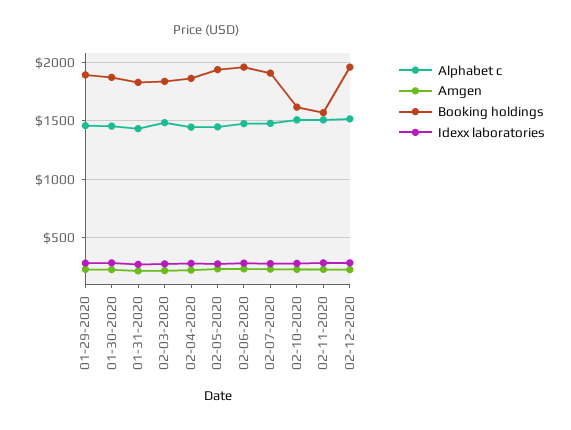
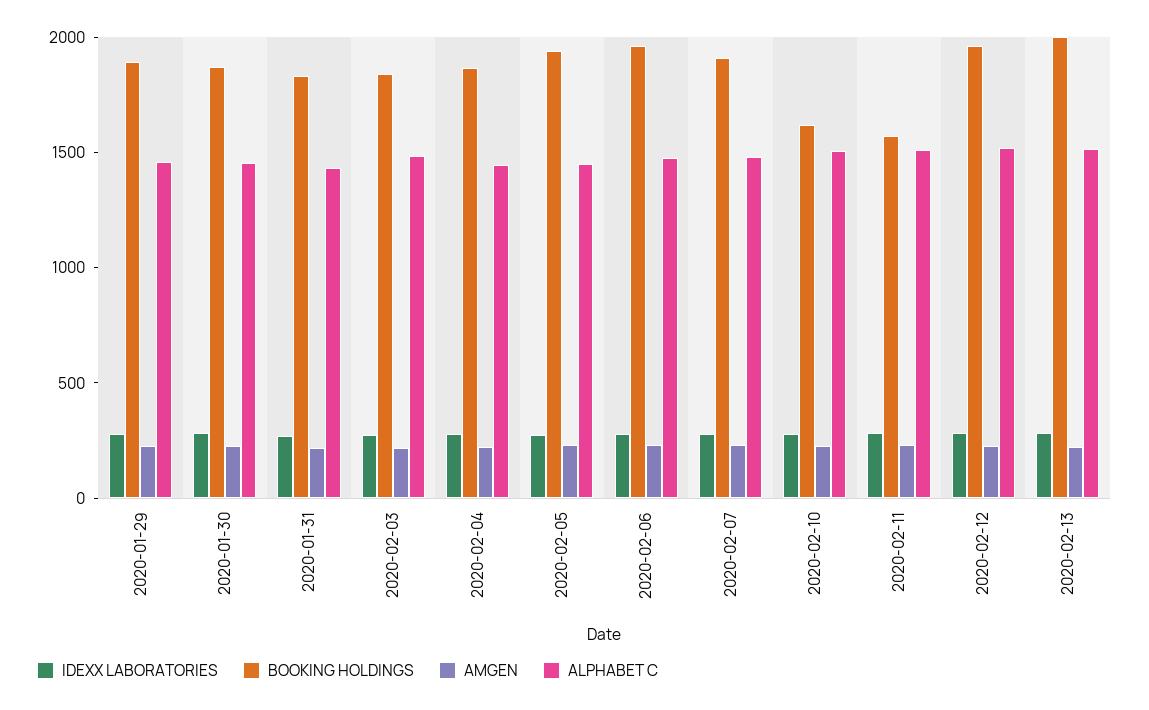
Idexx laboratories, 2020-02-13: none -> 300
Booking holdings, 2020-02-13: none -> 2000
Amgen, 2020-02-13: none -> 200
Alphabet c, 2020-02-13: none -> 1500

